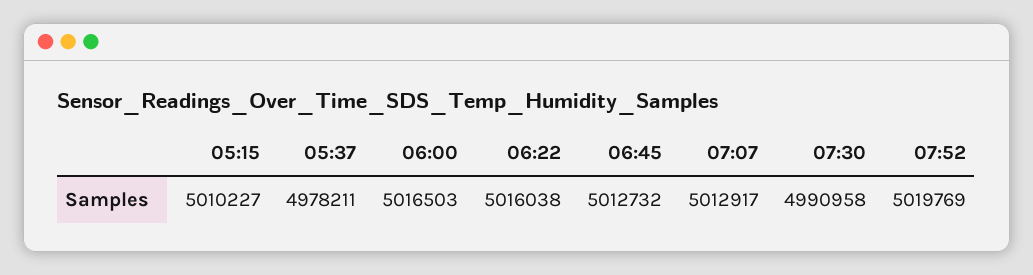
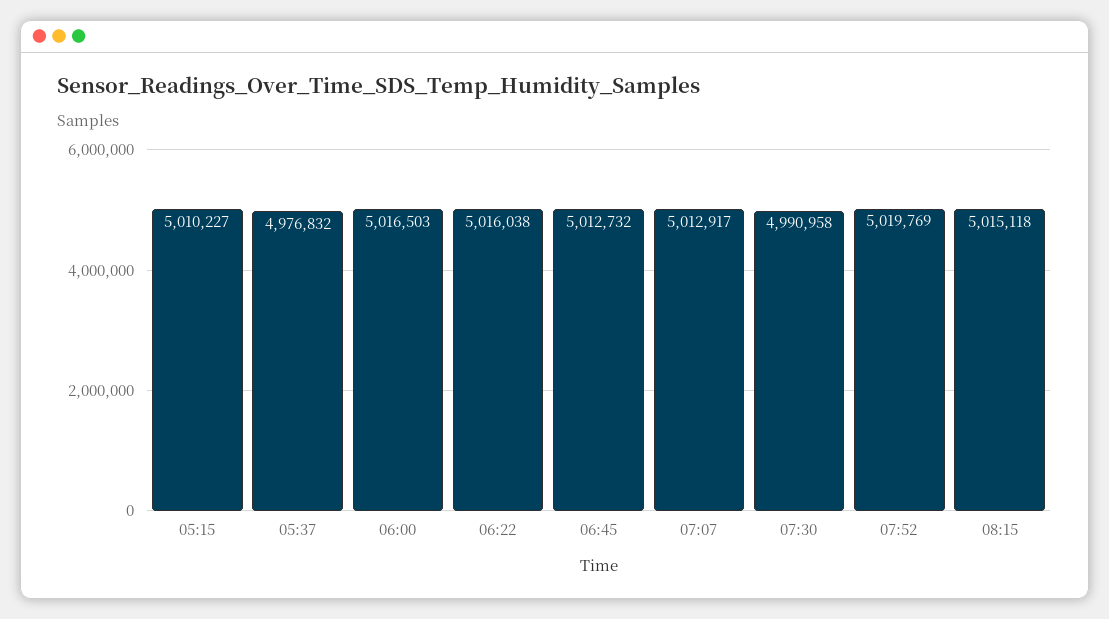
05:37: 4978211 -> 4976832
08:15: none -> 5015118

